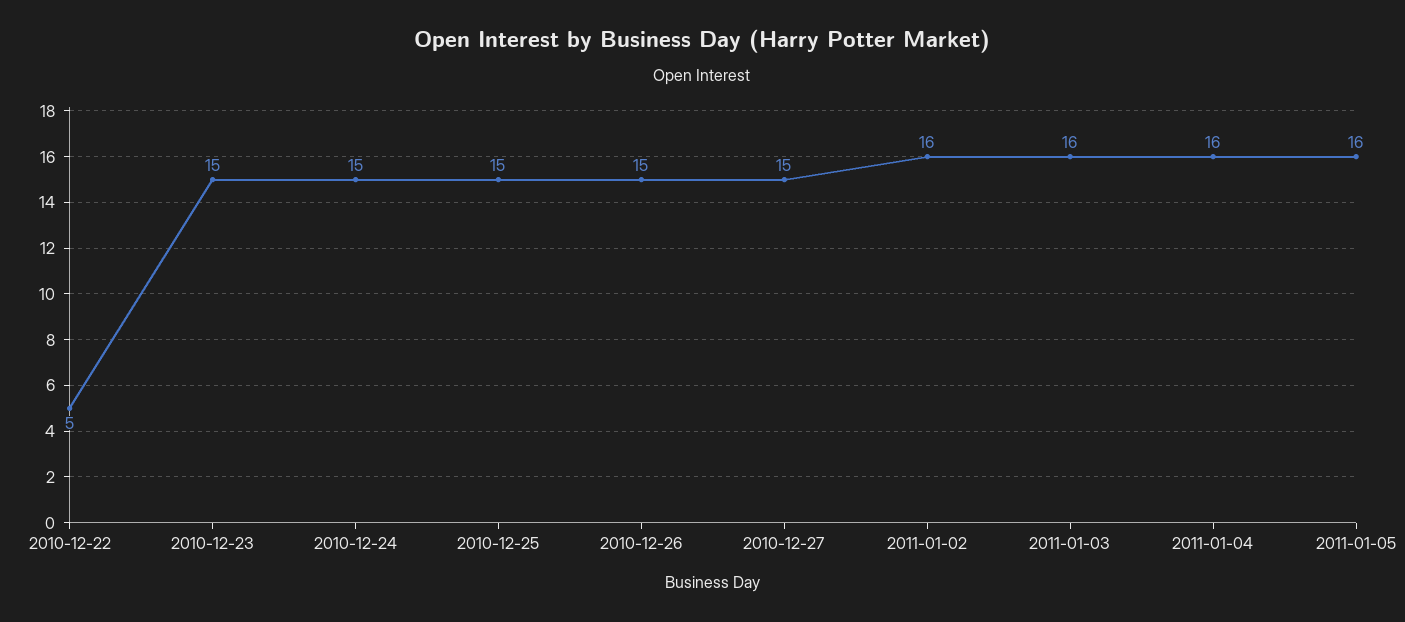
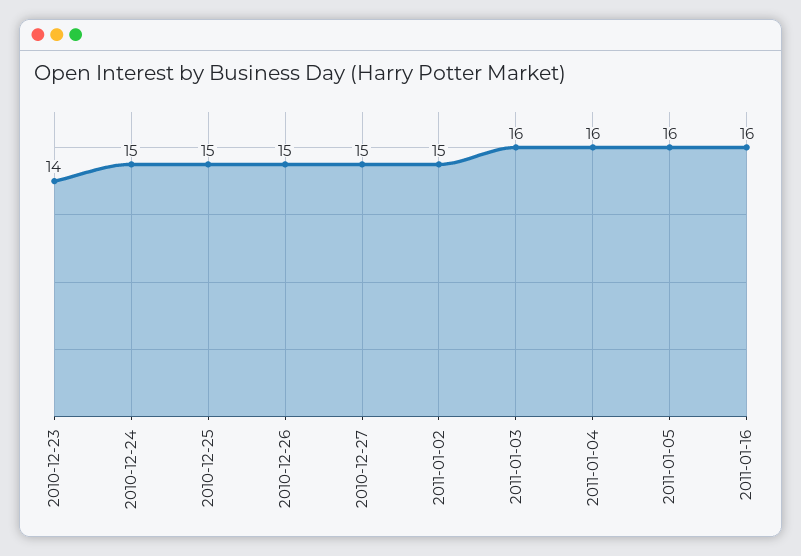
2010-12-22: 5 -> none
2010-12-23: 15 -> 14
2011-01-02: 16 -> 15
2011-01-16: none -> 16

